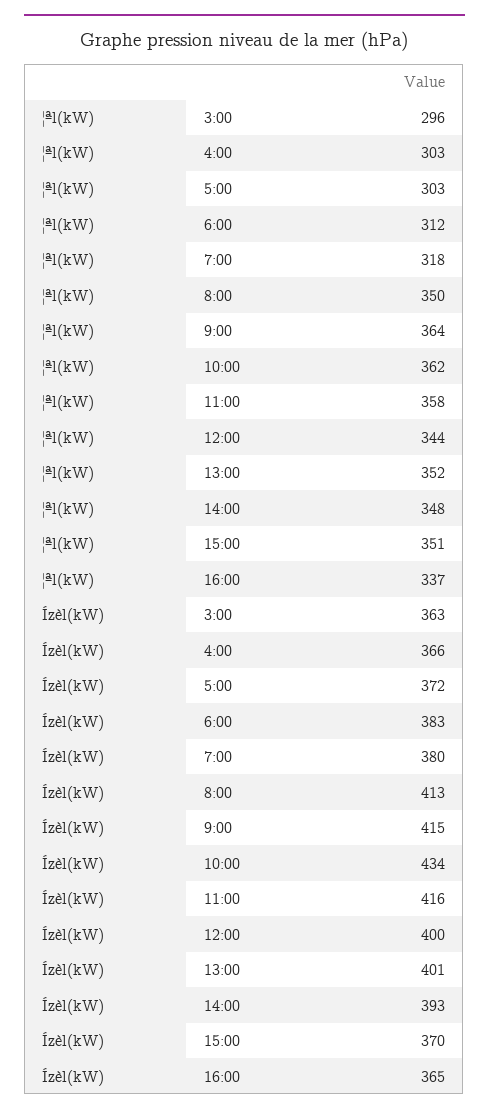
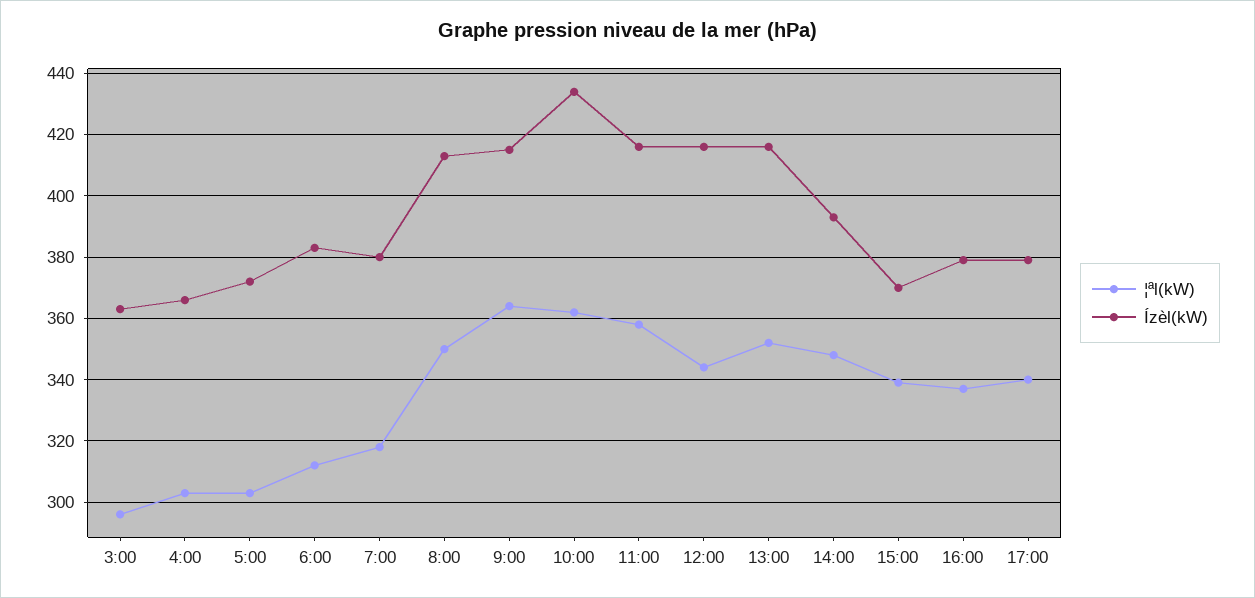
¦ªl(kW), 15:00: 351 -> 340
Ízèl(kW), 12:00: 400 -> 415
Ízèl(kW), 13:00: 401 -> 415
Ízèl(kW), 16:00: 365 -> 380
¦ªl(kW), 17:00: none -> 340
Ízèl(kW), 17:00: none -> 380

